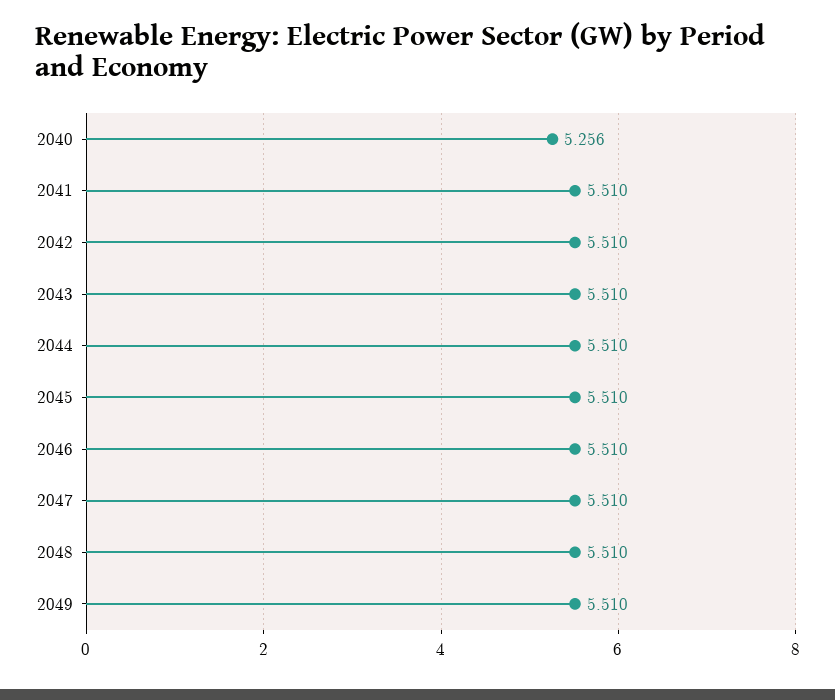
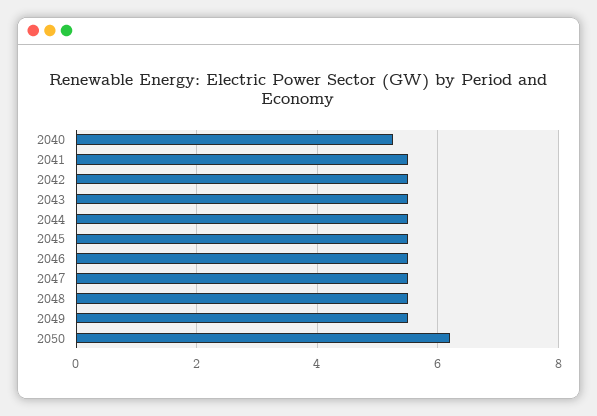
2050: none -> 6.2

